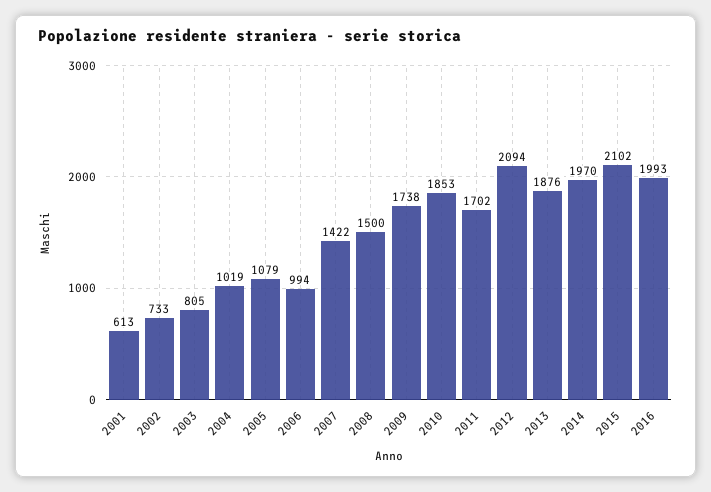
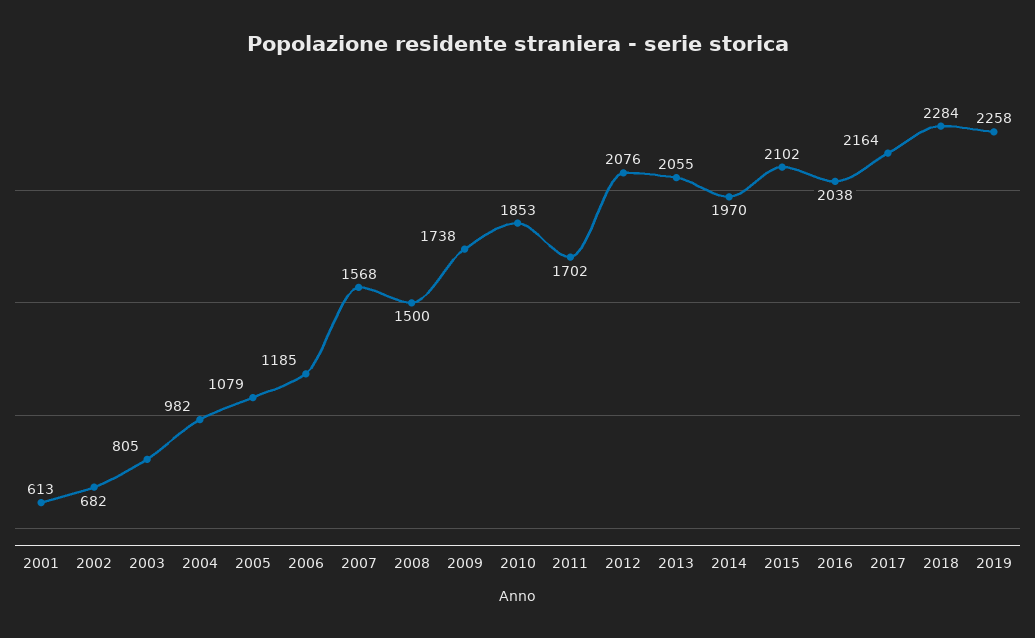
2002: 733 -> 682
2004: 1019 -> 982
2006: 994 -> 1185
2007: 1422 -> 1568
2012: 2094 -> 2076
2013: 1876 -> 2055
2016: 1993 -> 2038
2017: none -> 2164
2018: none -> 2284
2019: none -> 2258

